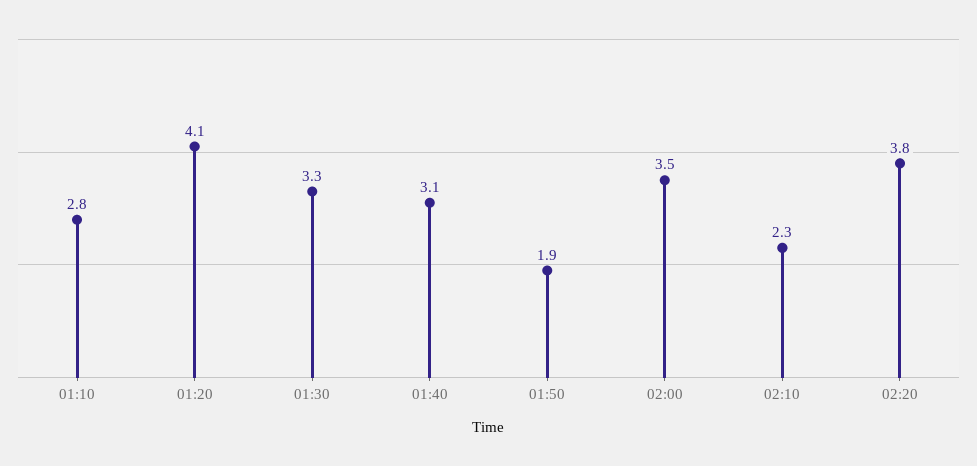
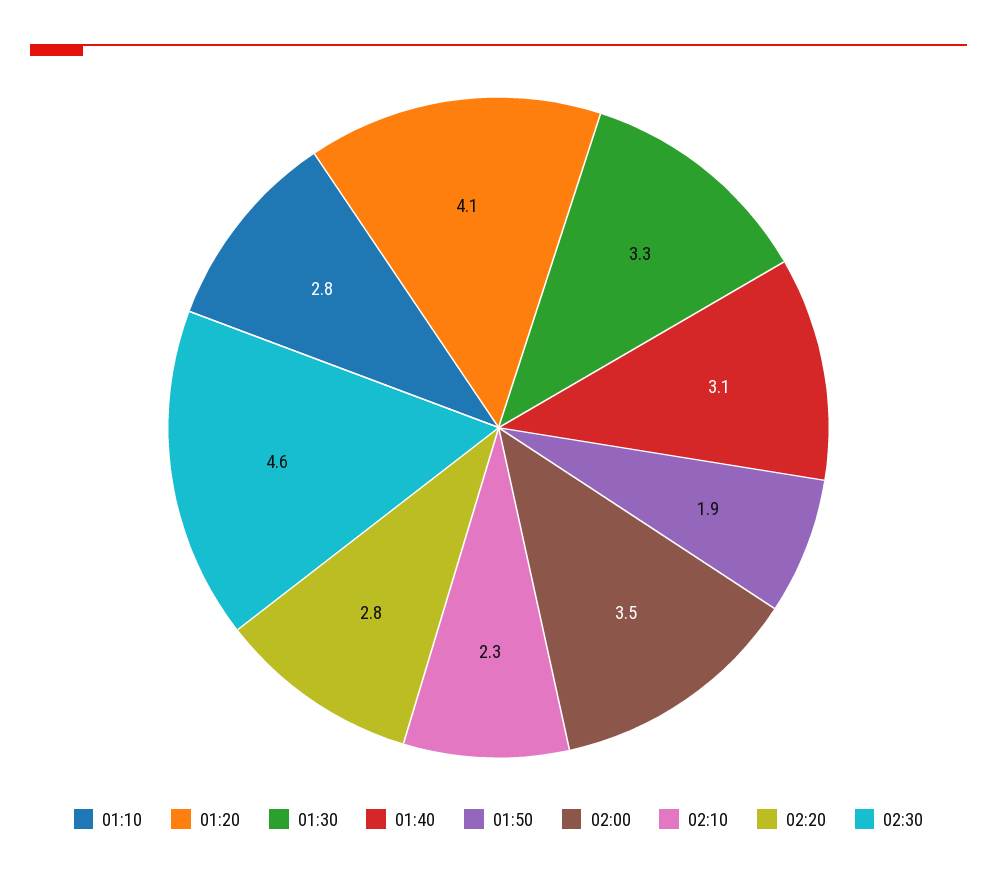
02:20: 3.8 -> 2.8
02:30: none -> 4.6

